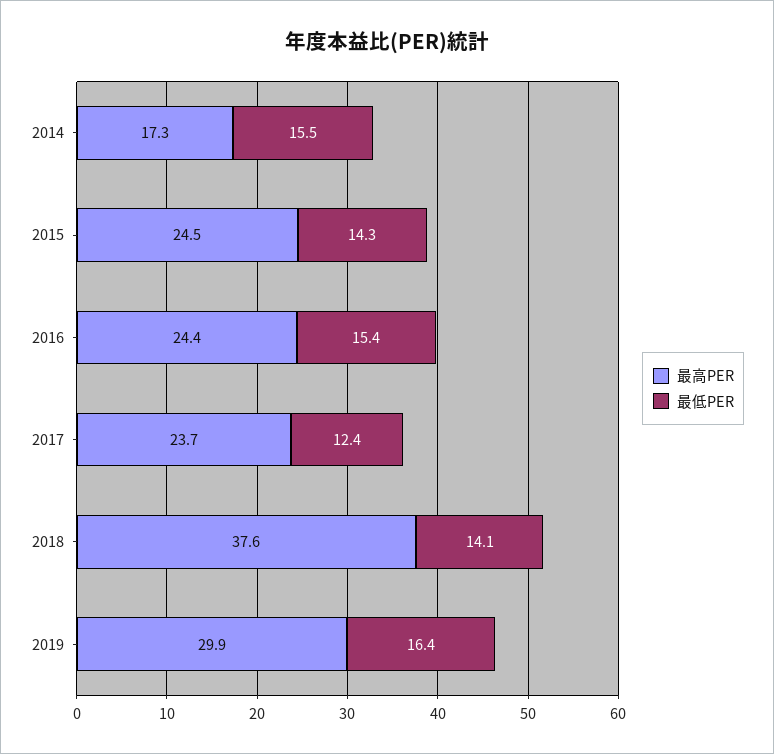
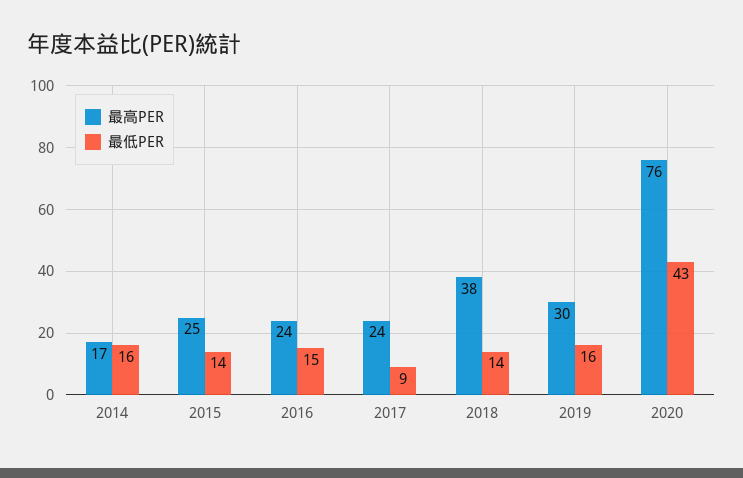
最低PER, 2017: 12.4 -> 9
最高PER, 2020: none -> 76
最低PER, 2020: none -> 43

